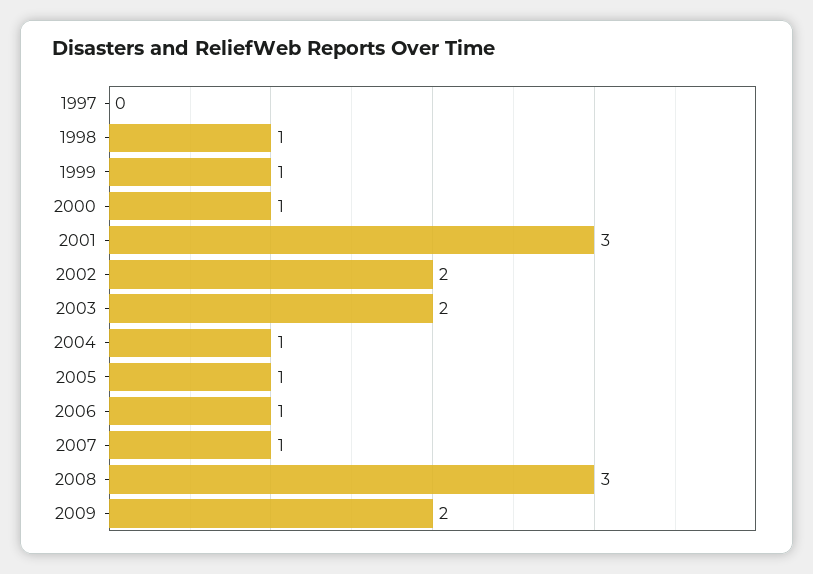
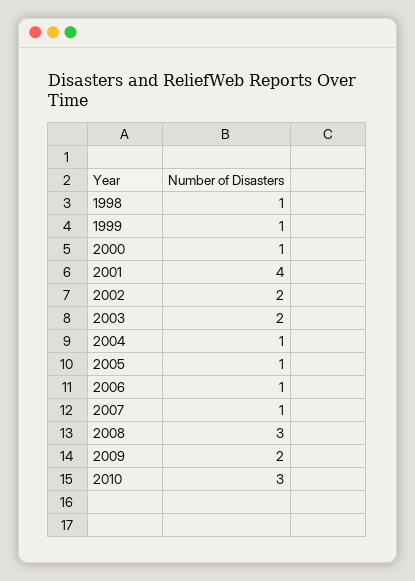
1997: 0 -> none
2001: 3 -> 4
2010: none -> 3

